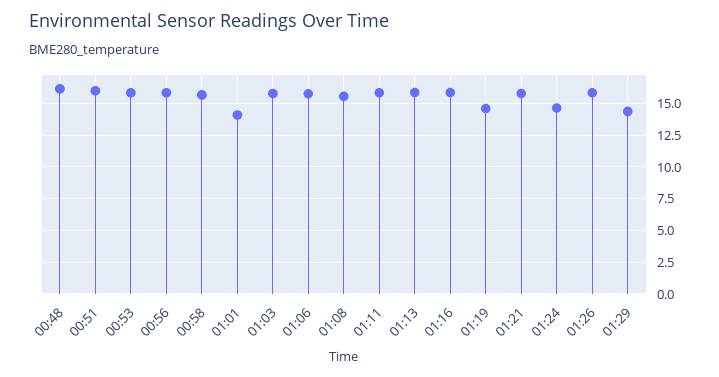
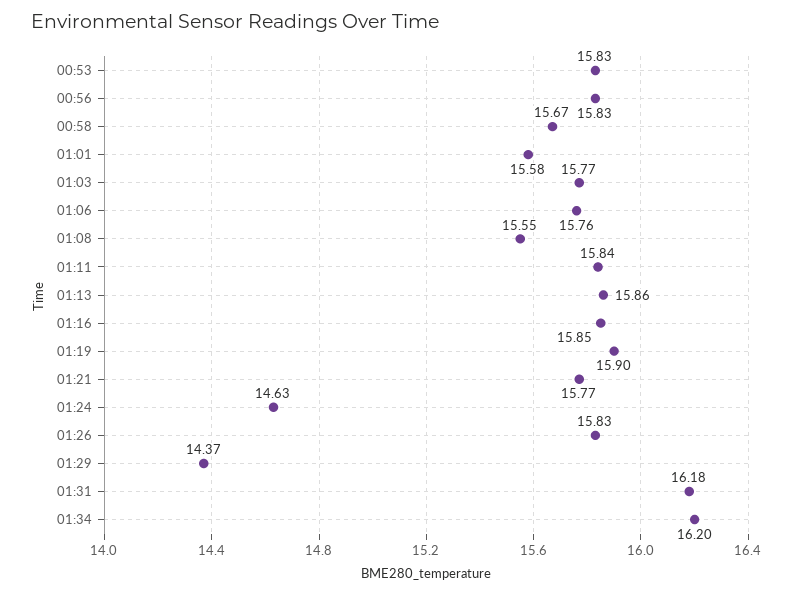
00:48: 16 -> none
00:51: 16 -> none
01:01: 14 -> 15.58
01:19: 14.5 -> 15.9
01:31: none -> 16.18
01:34: none -> 16.2

